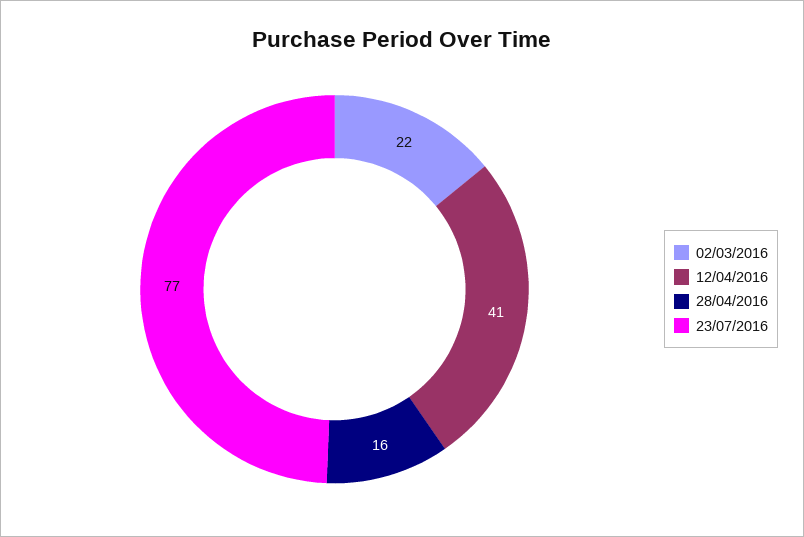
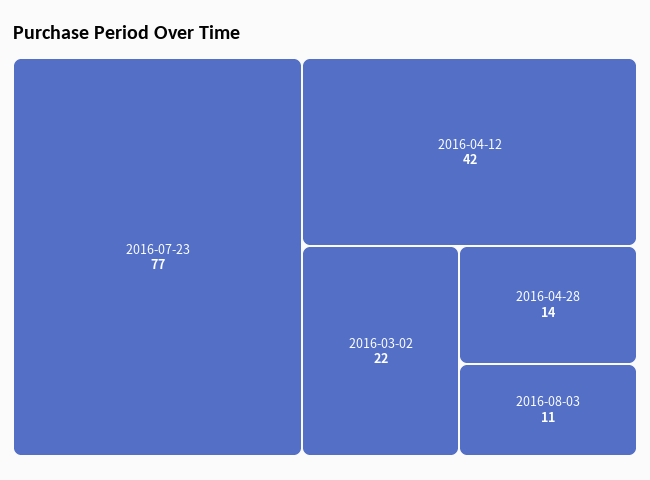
12/04/2016: 41 -> 42
28/04/2016: 16 -> 14
2016-08-03: none -> 11

